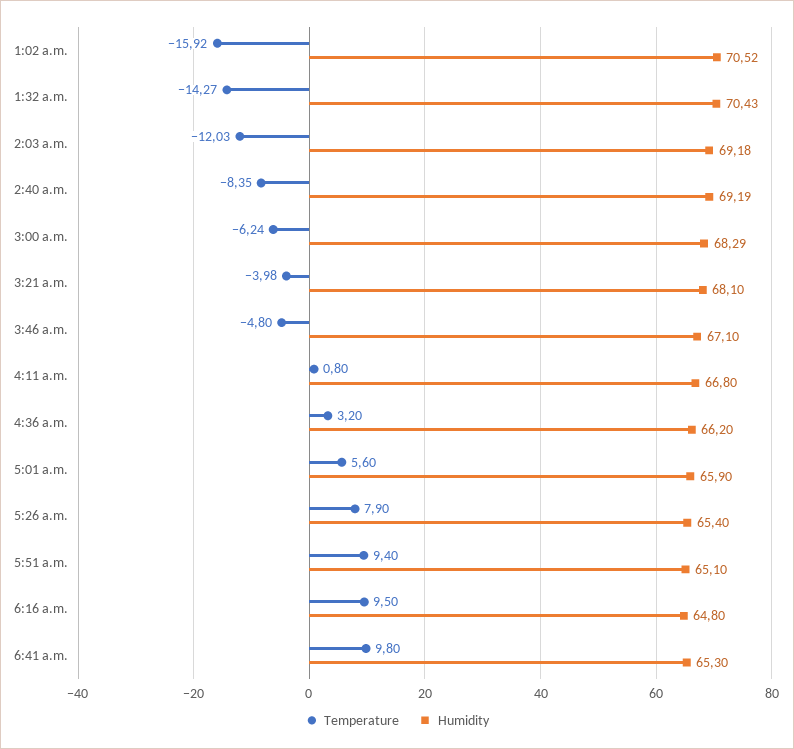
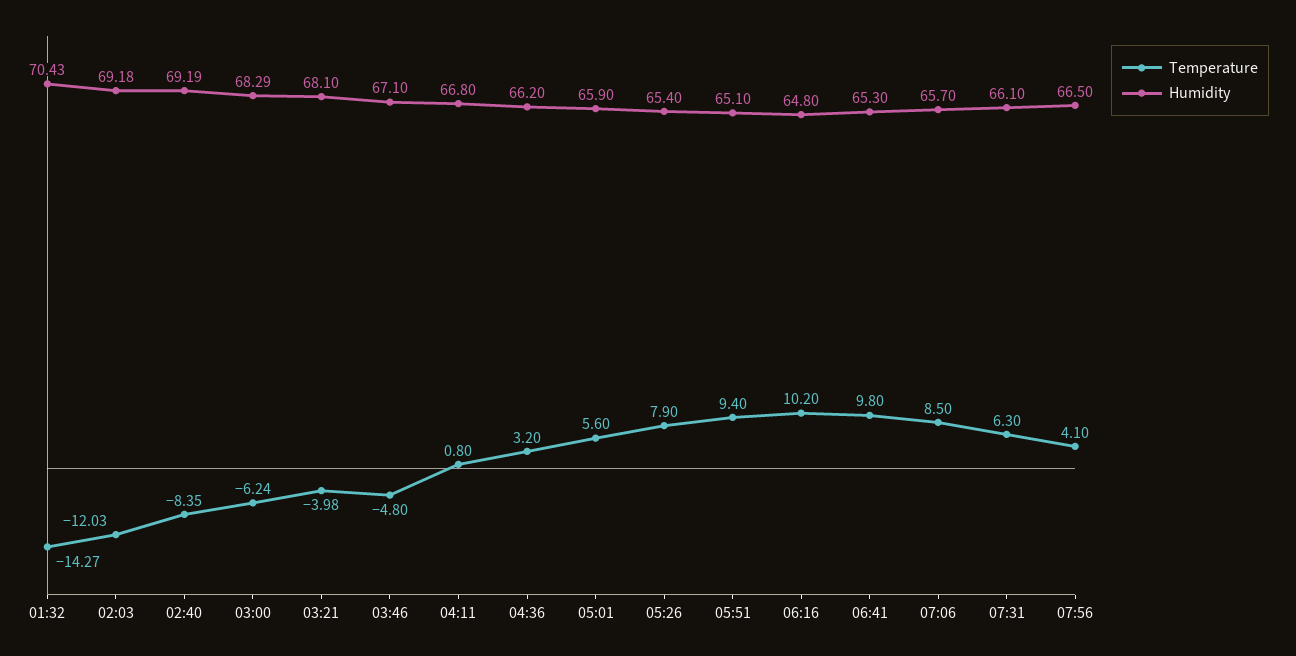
Temperature, 1:02 a.m.: -15.92 -> none
Humidity, 1:02 a.m.: 70.52 -> none
Temperature, 6:16 a.m.: 9.5 -> 10.2
Temperature, 07:06: none -> 8.5
Humidity, 07:06: none -> 65.7
Temperature, 07:31: none -> 6.3
Humidity, 07:31: none -> 66.1
Temperature, 07:56: none -> 4.1
Humidity, 07:56: none -> 66.5

